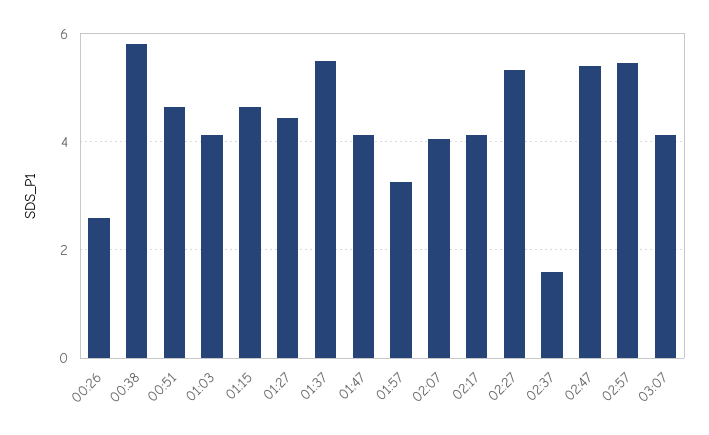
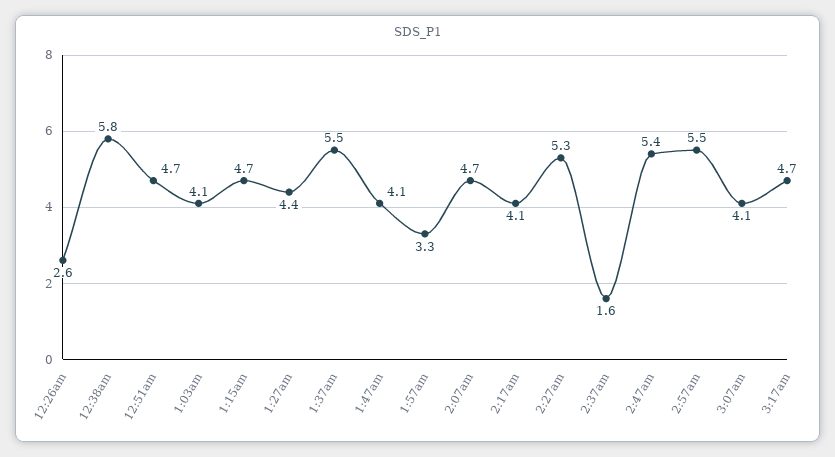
02:07: 4 -> 4.7
3:17am: none -> 4.7

